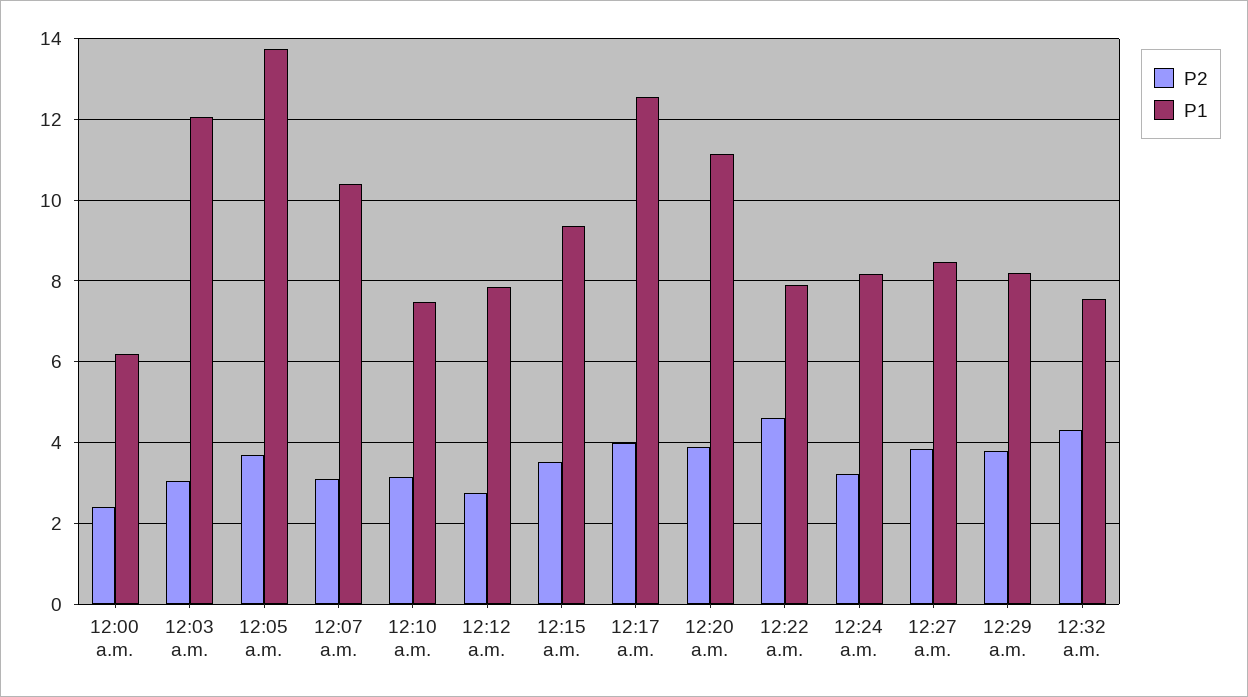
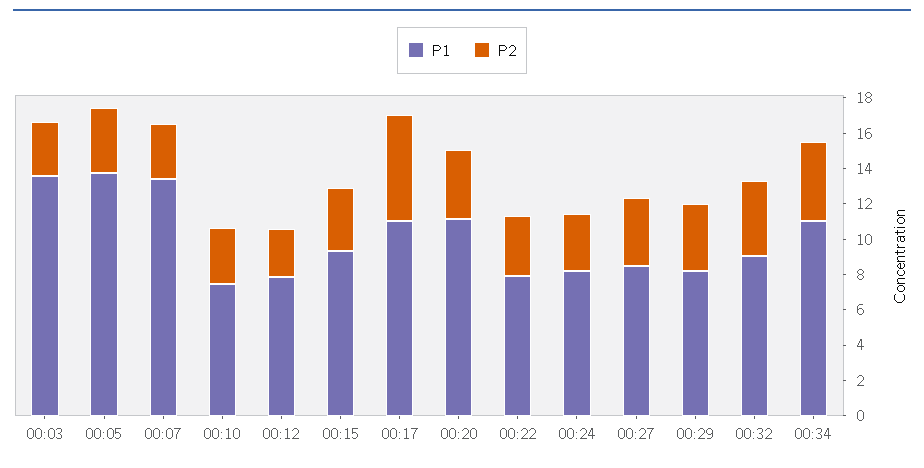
P2, 12:00 a.m.: 2.4 -> none
P1, 12:00 a.m.: 6.2 -> none
P1, 12:03 a.m.: 12 -> 13.5
P1, 12:07 a.m.: 10.4 -> 13.5
P2, 12:17 a.m.: 4 -> 6
P1, 12:17 a.m.: 12.6 -> 11
P2, 12:22 a.m.: 4.6 -> 3.5
P1, 12:32 a.m.: 7.6 -> 9
P1, 00:34: none -> 11
P2, 00:34: none -> 4.5

